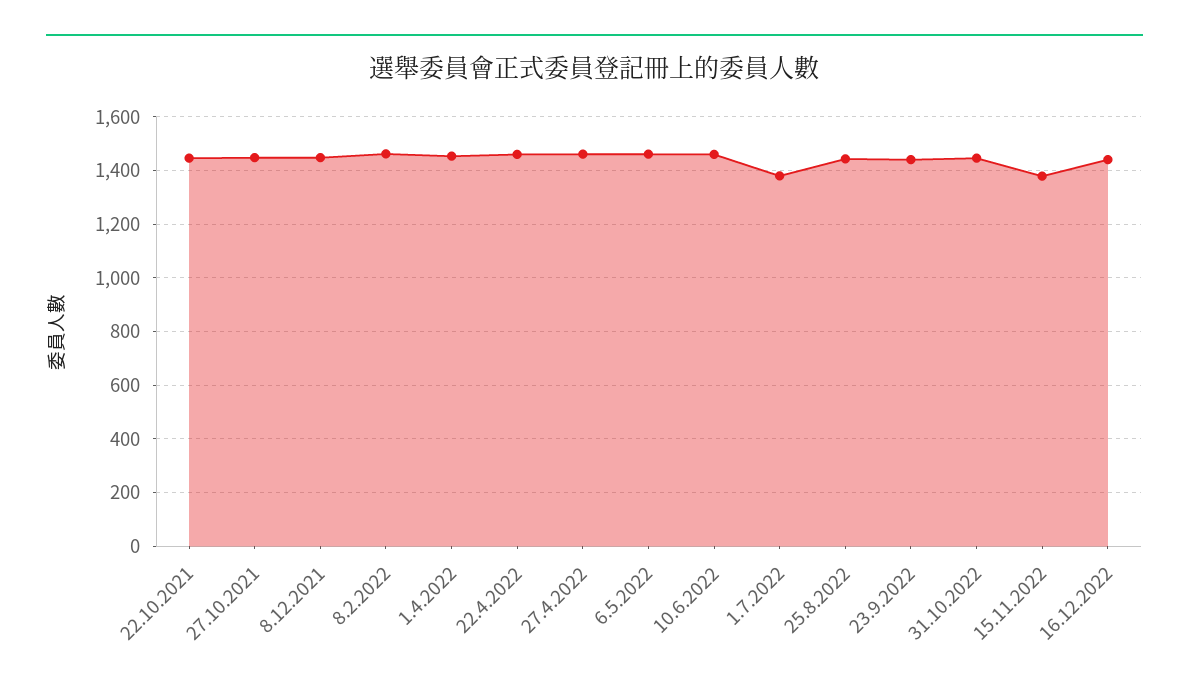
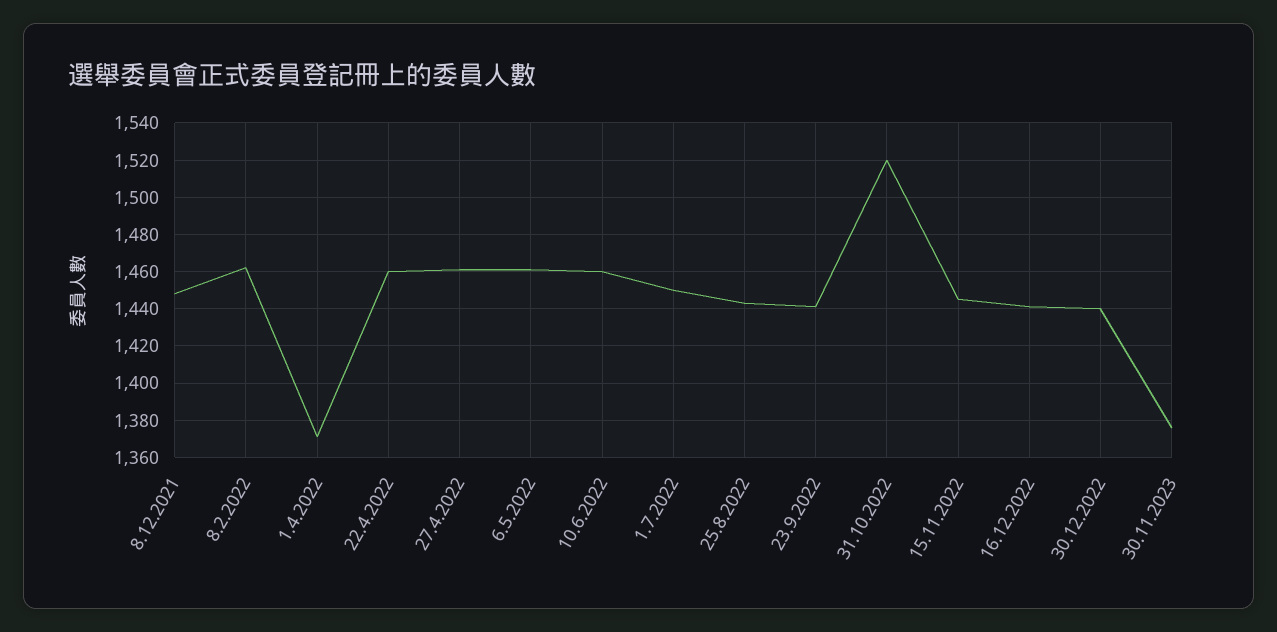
22.10.2021: 1450 -> none
27.10.2021: 1450 -> none
1.4.2022: 1450 -> 1370
1.7.2022: 1375 -> 1450
31.10.2022: 1450 -> 1520
15.11.2022: 1375 -> 1445
30.12.2022: none -> 1440
30.11.2023: none -> 1375

